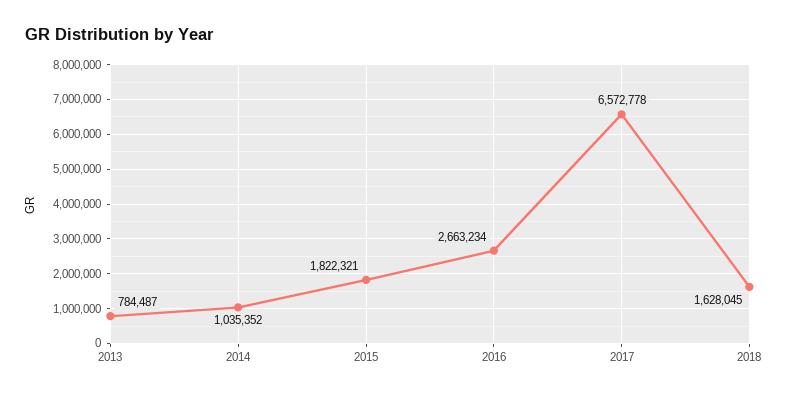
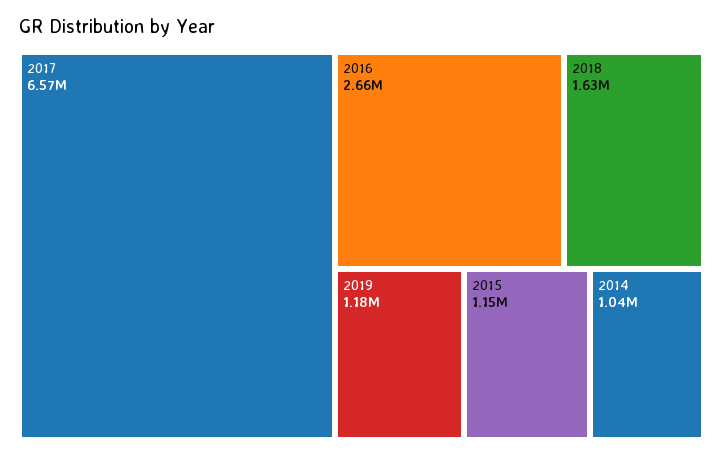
2013: 784487 -> none
2015: 1822321 -> 1150000
2019: none -> 1180000

